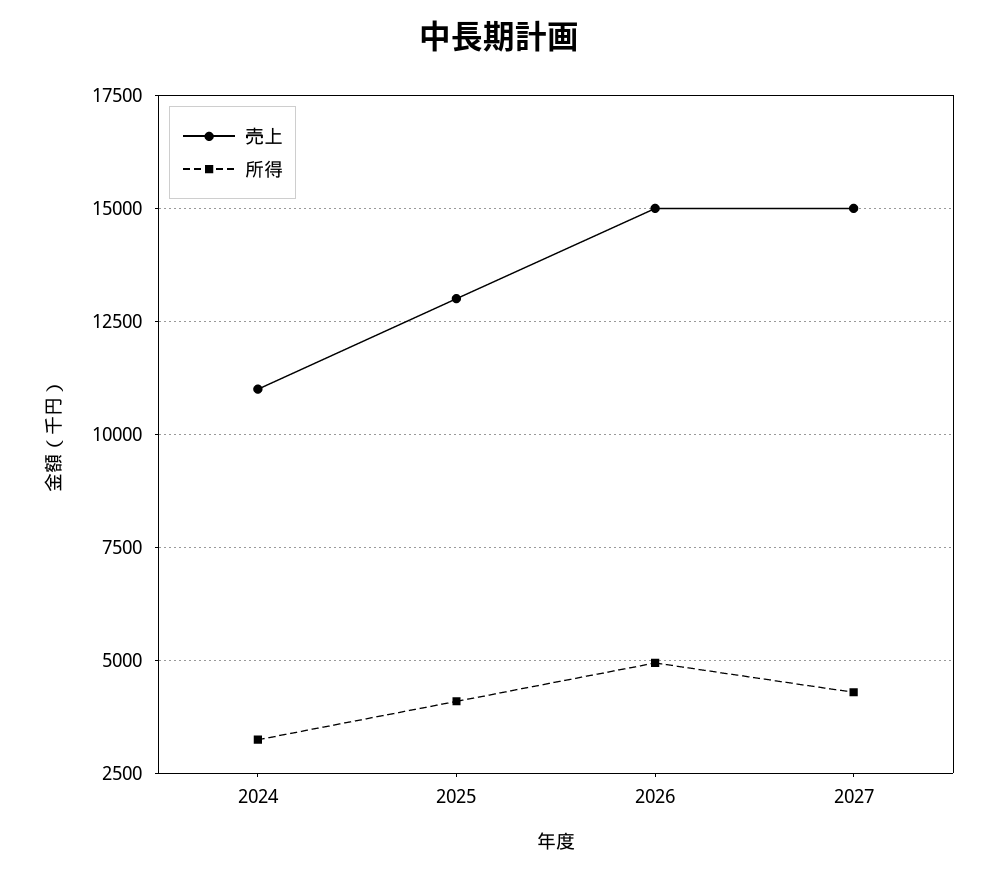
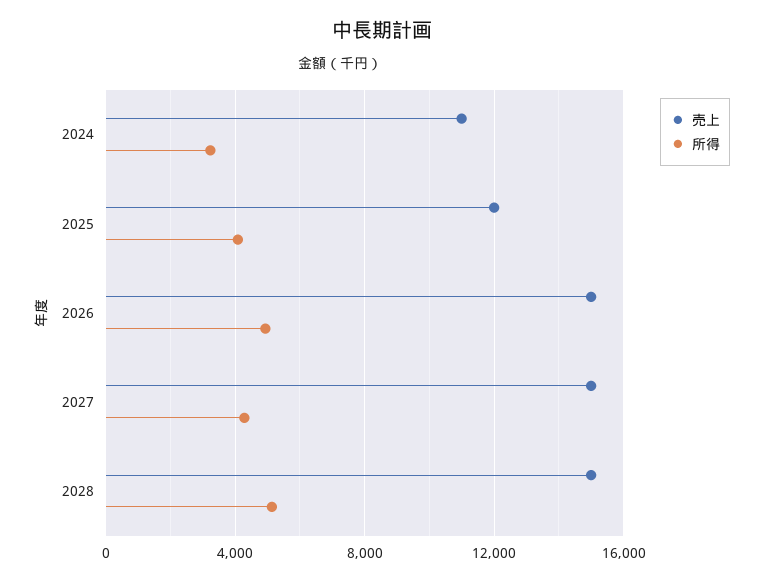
売上, 2025: 13000 -> 12000
売上, 2028: none -> 15000
所得, 2028: none -> 5000

